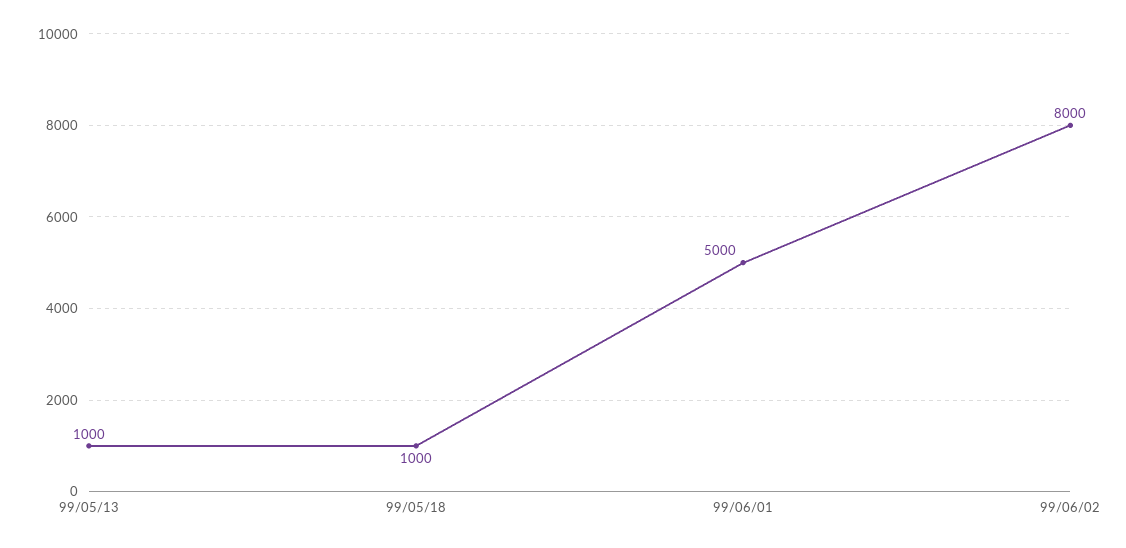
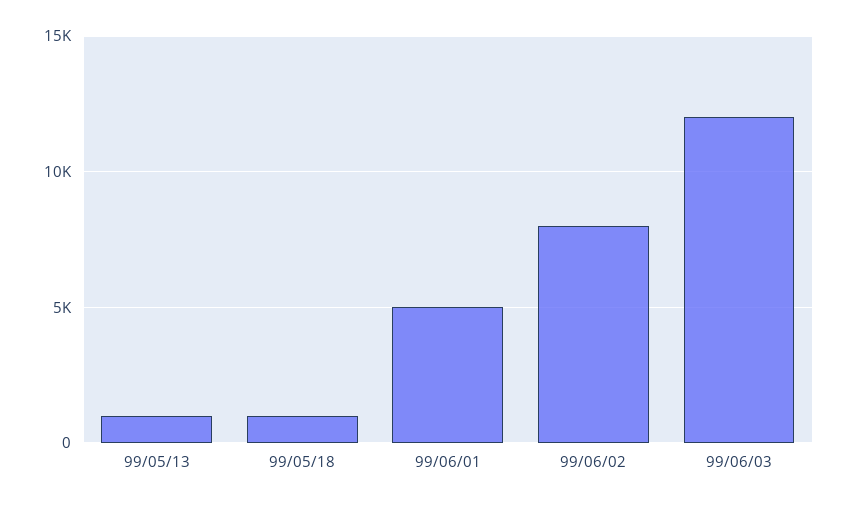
99/06/03: none -> 12000

